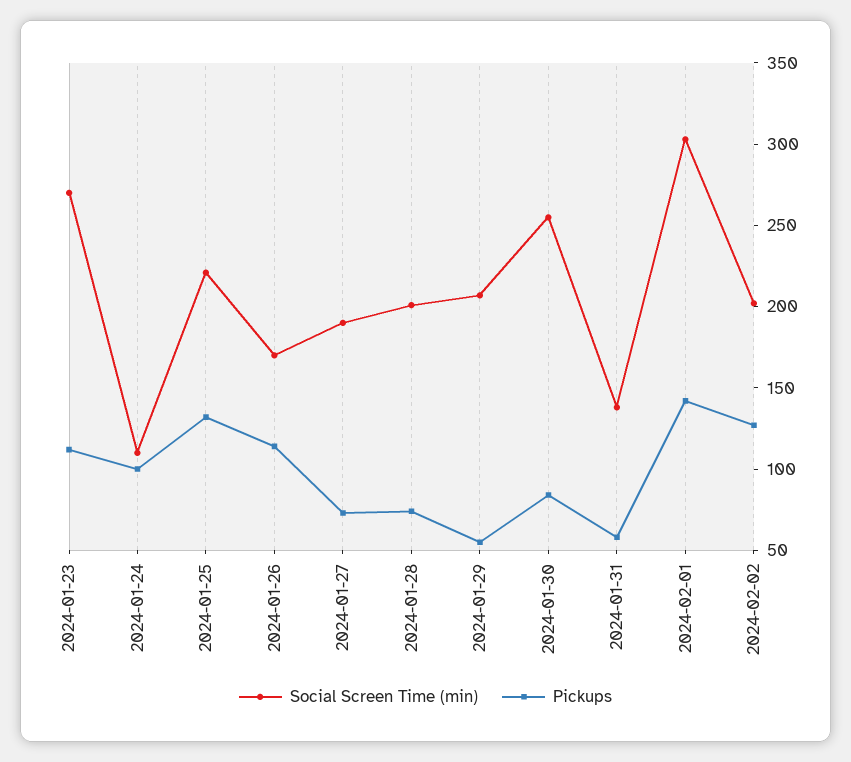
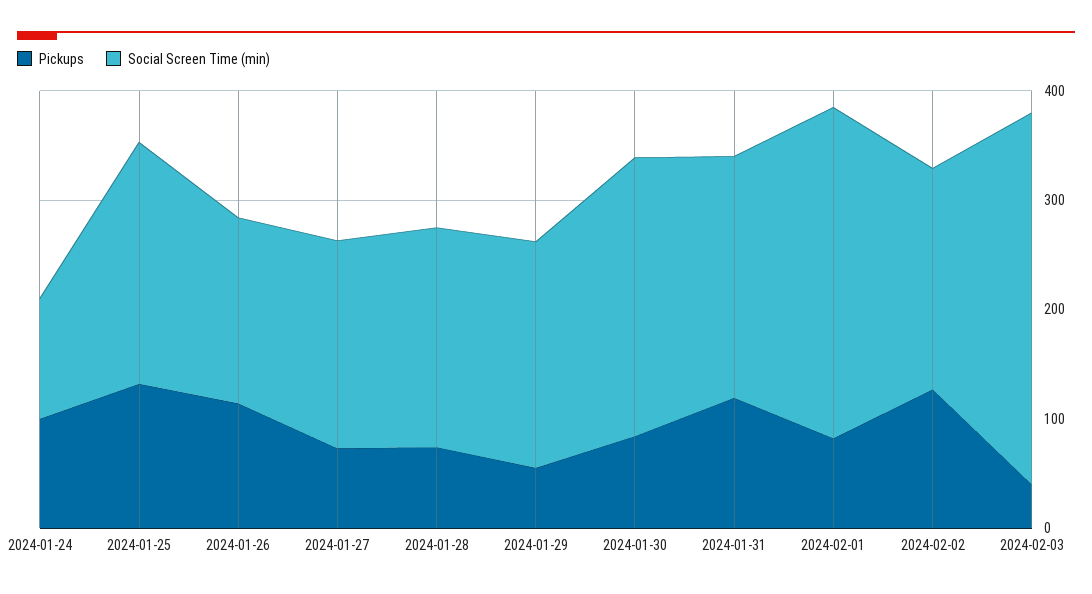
Social Screen Time (min), 2024-01-23: 270 -> none
Pickups, 2024-01-23: 110 -> none
Social Screen Time (min), 2024-01-31: 140 -> 220
Pickups, 2024-01-31: 60 -> 120
Pickups, 2024-02-01: 140 -> 80
Pickups, 2024-02-03: none -> 40
Social Screen Time (min), 2024-02-03: none -> 340

